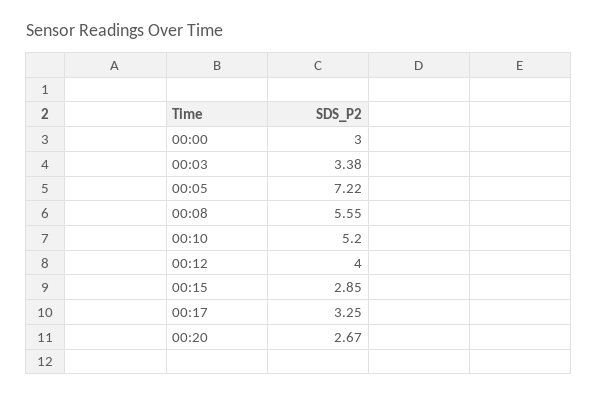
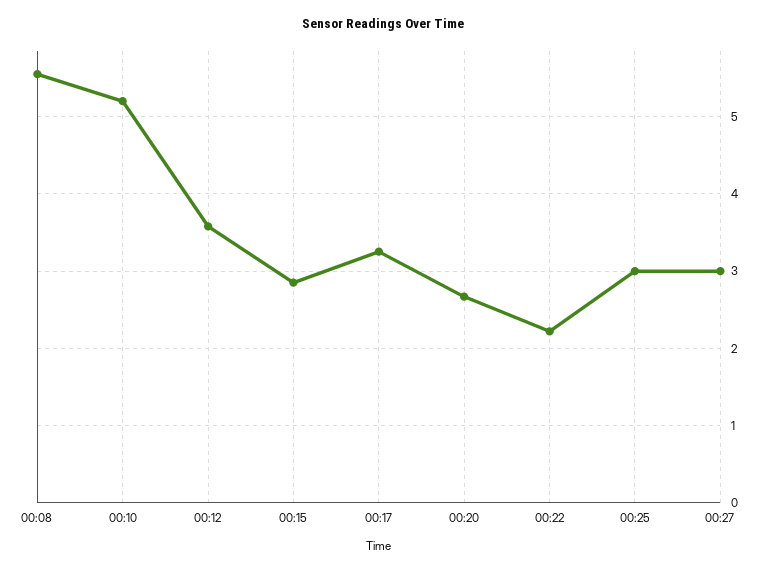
00:00: 3 -> none
00:03: 3.38 -> none
00:05: 7.22 -> none
00:12: 4 -> 3.6
00:22: none -> 2.2
00:25: none -> 3
00:27: none -> 3

